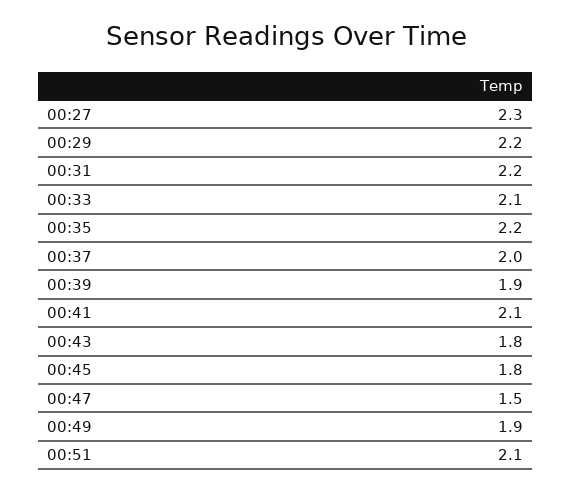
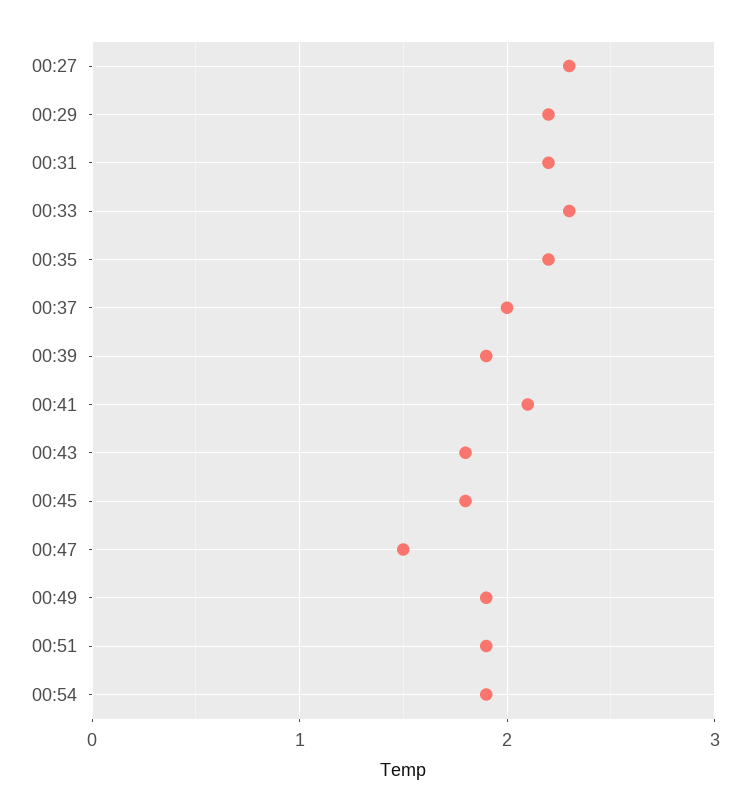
00:33: 2.1 -> 2.3
00:51: 2.1 -> 1.9
00:54: none -> 1.9

